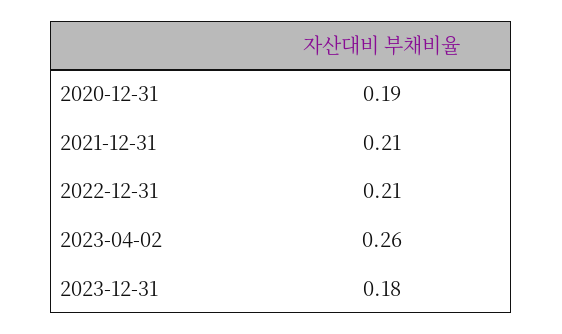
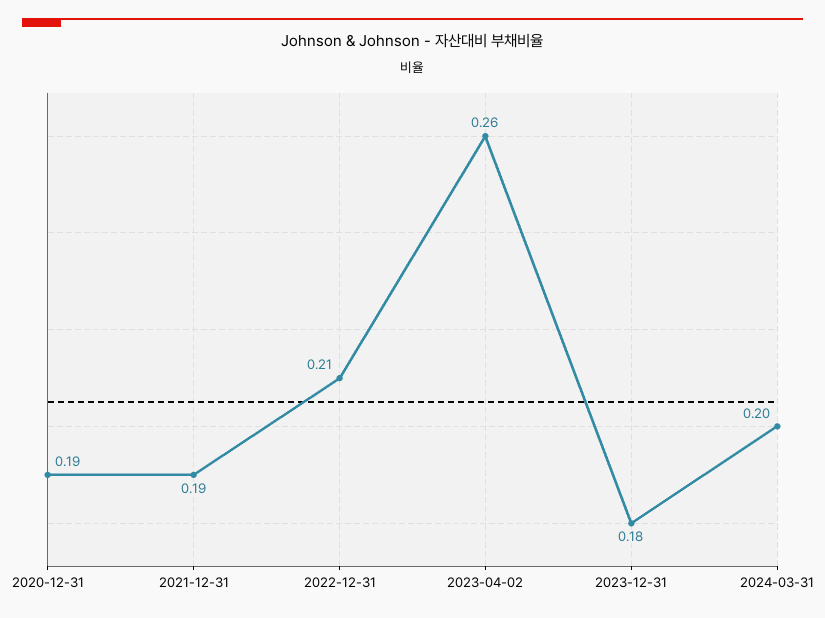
2021-12-31: 0.21 -> 0.19
2024-03-31: none -> 0.2

